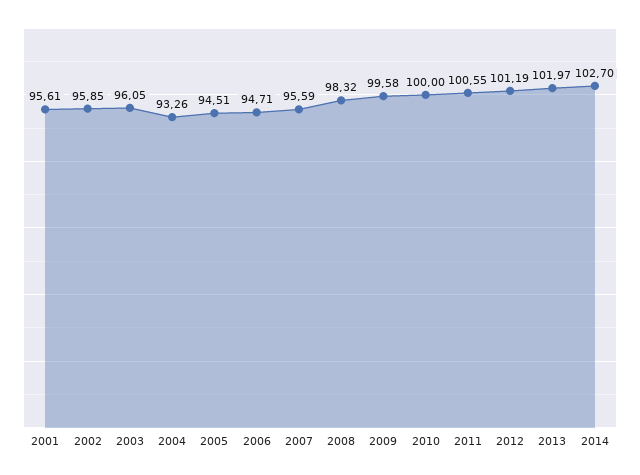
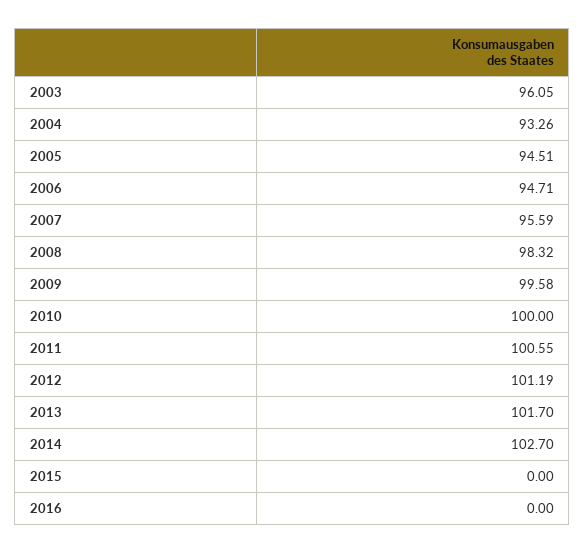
2001: 95.61 -> none
2002: 95.85 -> none
2013: 101.97 -> 101.7
2015: none -> 0
2016: none -> 0

